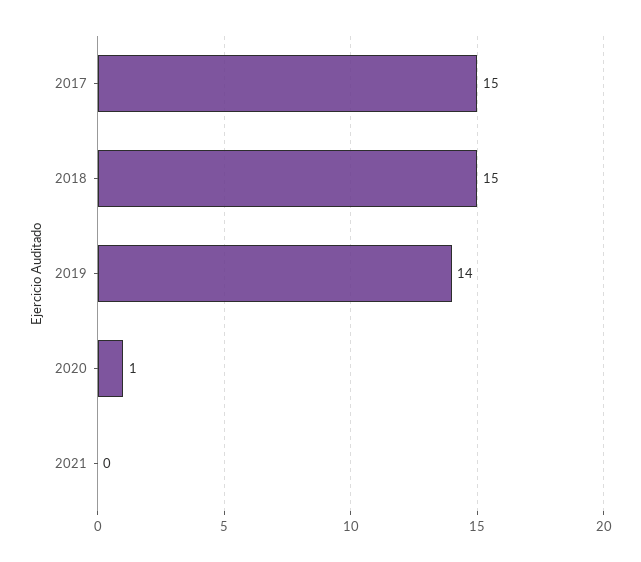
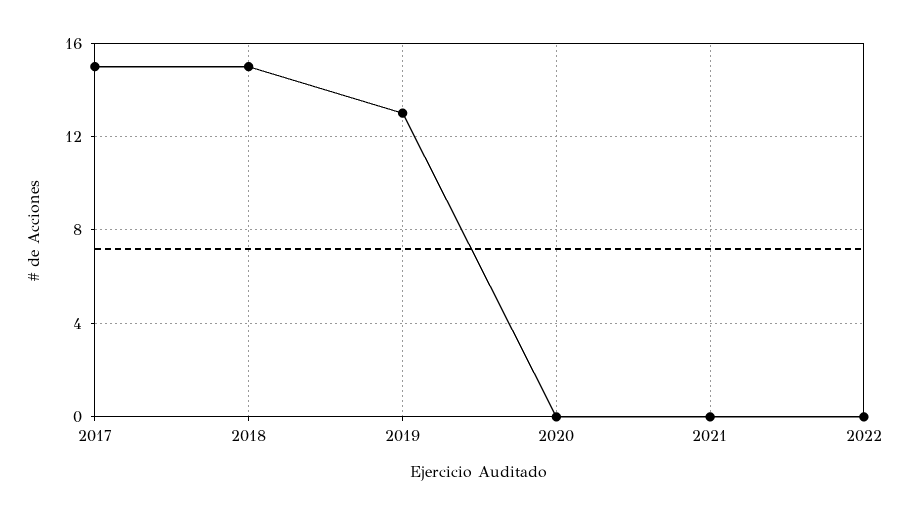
2019: 14 -> 13
2020: 1 -> 0
2022: none -> 0

